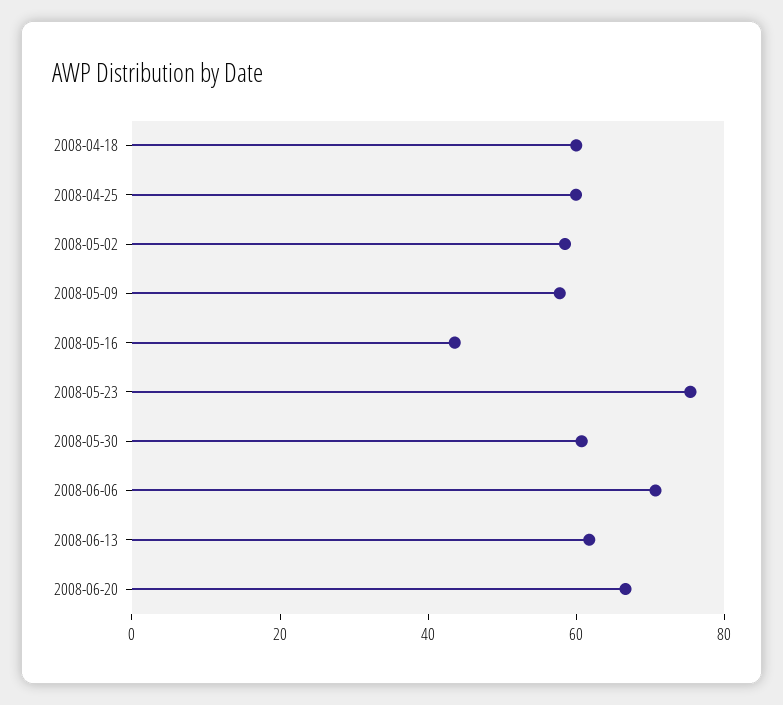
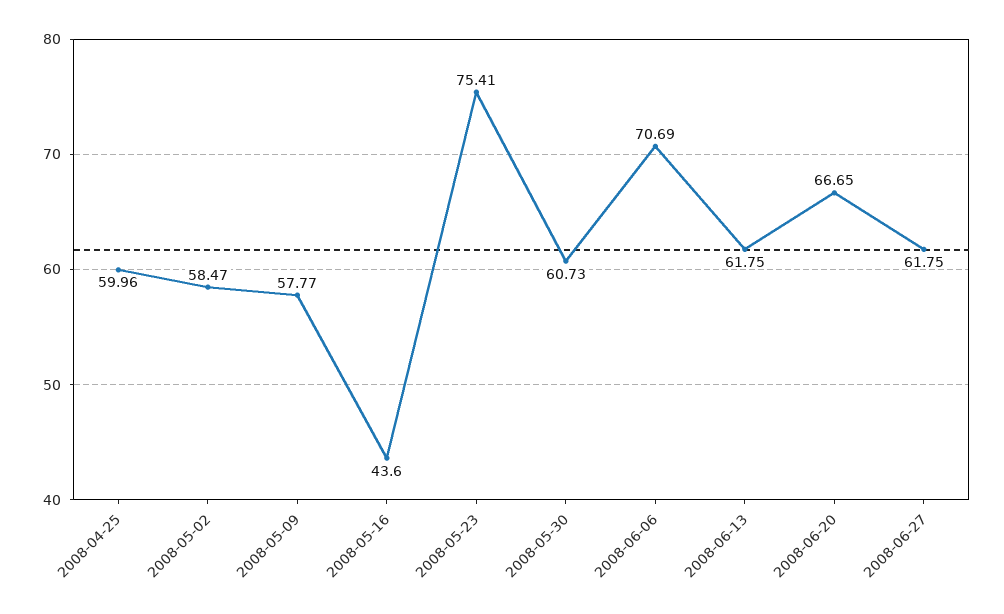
2008-04-18: 60 -> none
2008-06-27: none -> 61.75

